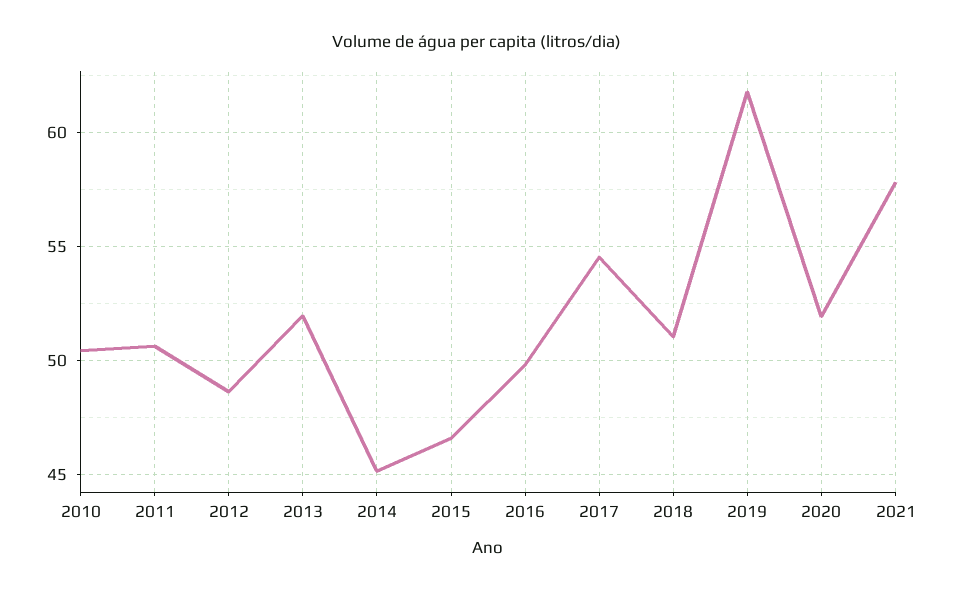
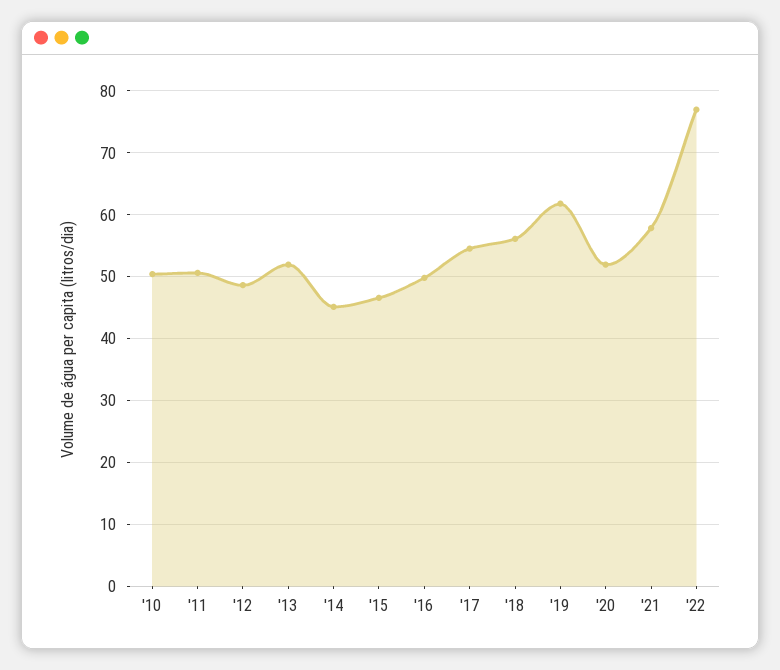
2018: 51 -> 56
'22: none -> 77

